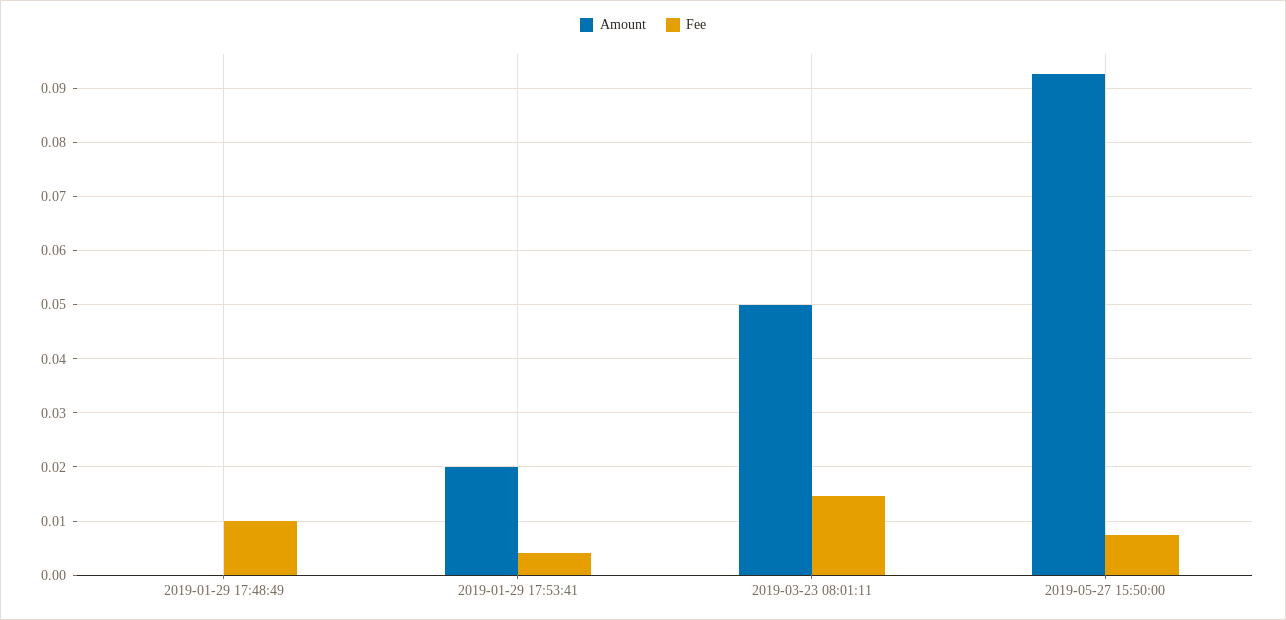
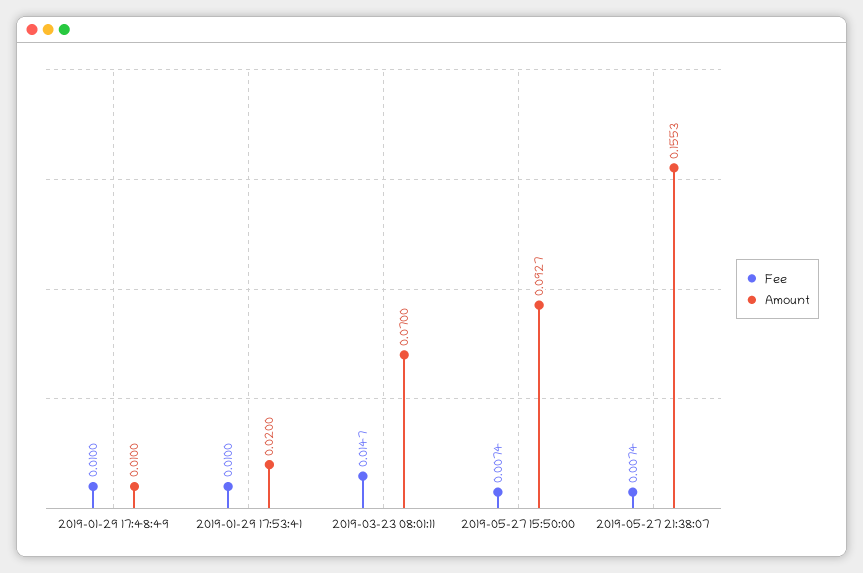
Amount, 2019-01-29 17:48:49: 0 -> 0.01
Fee, 2019-01-29 17:53:41: 0.004 -> 0.01
Amount, 2019-03-23 08:01:11: 0.05 -> 0.07
Fee, 2019-05-27 21:38:07: none -> 0.0074
Amount, 2019-05-27 21:38:07: none -> 0.1553

